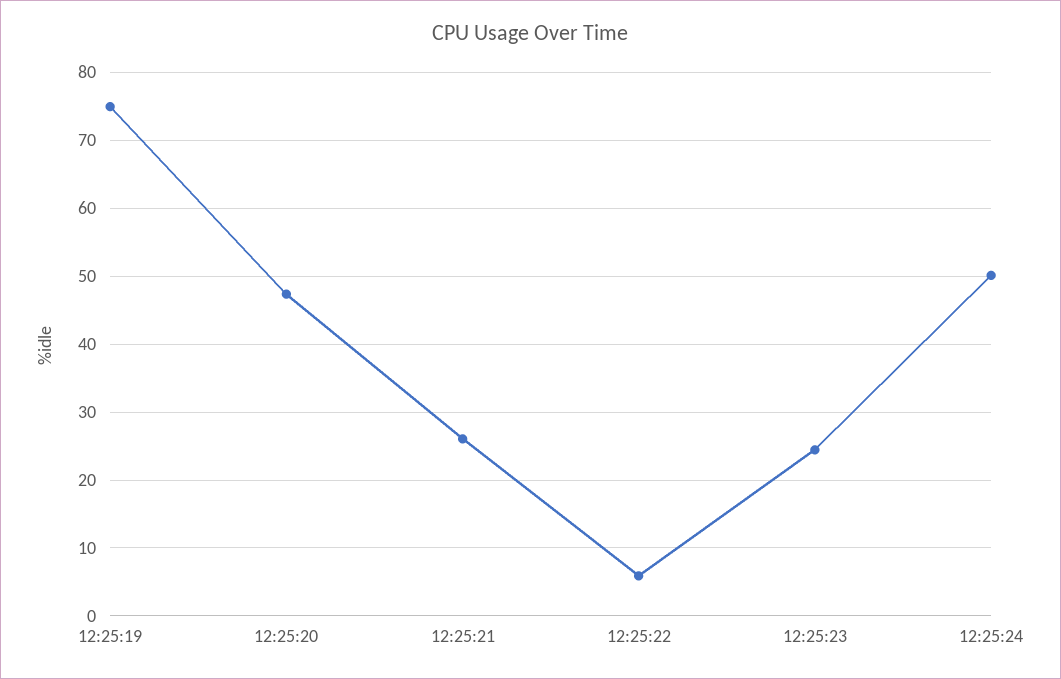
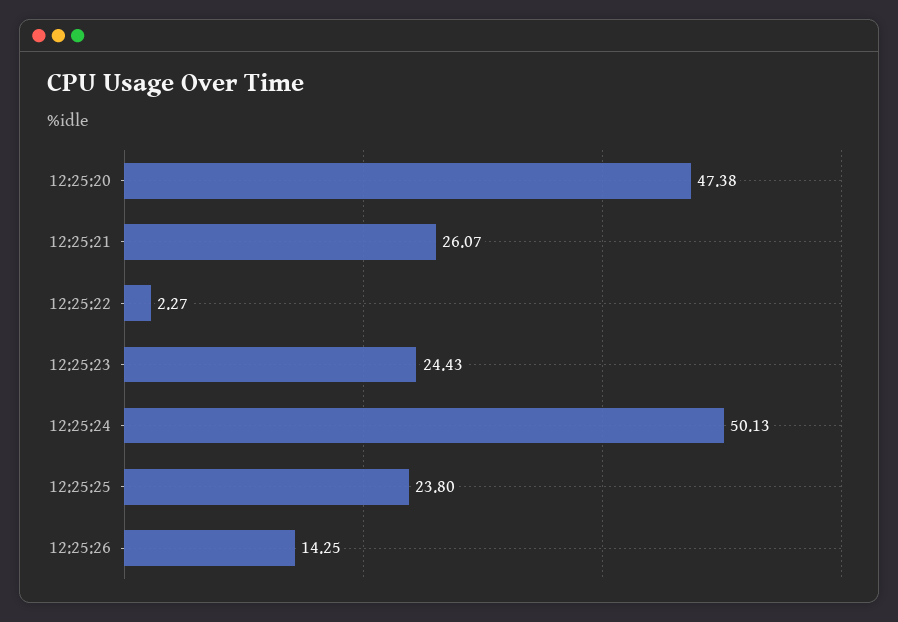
12:25:19: 75 -> none
12:25:22: 6 -> 2.27
12:25:25: none -> 23.8
12:25:26: none -> 14.25

